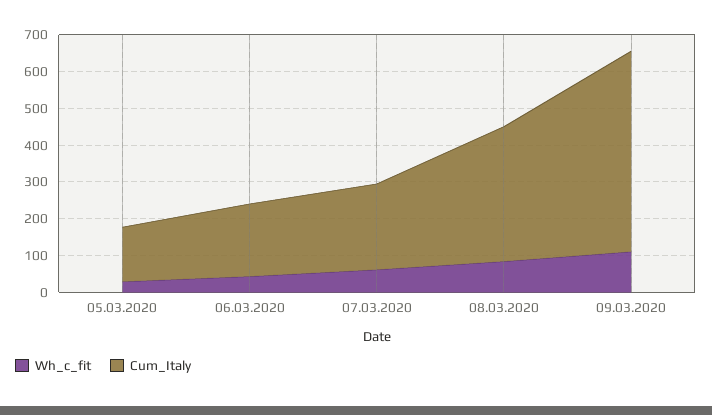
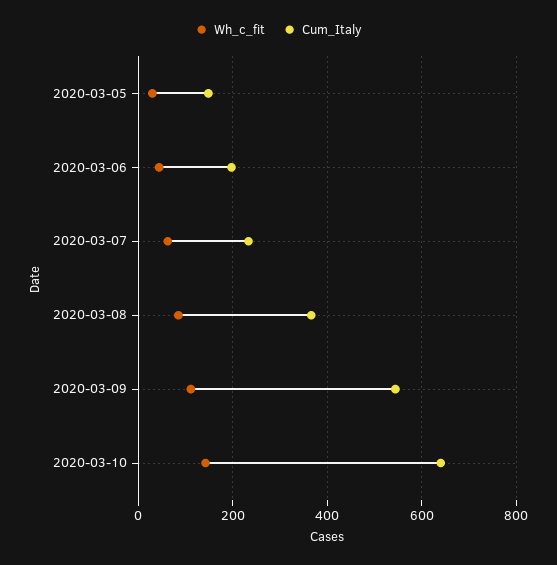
Wh_c_fit, 2020-03-10: none -> 140
Cum_Italy, 2020-03-10: none -> 640

